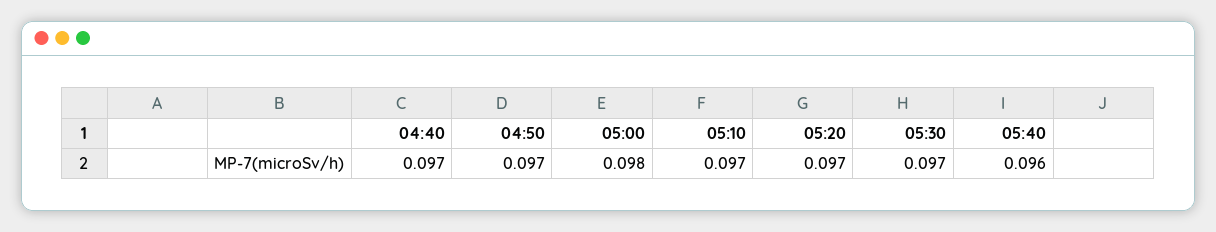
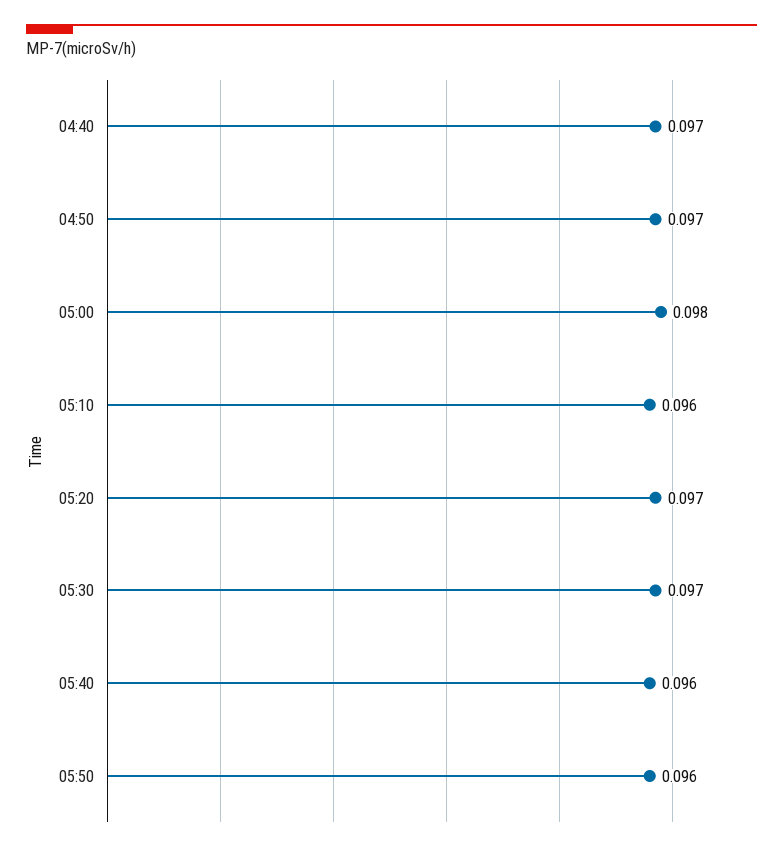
05:10: 0.097 -> 0.096
05:50: none -> 0.096

